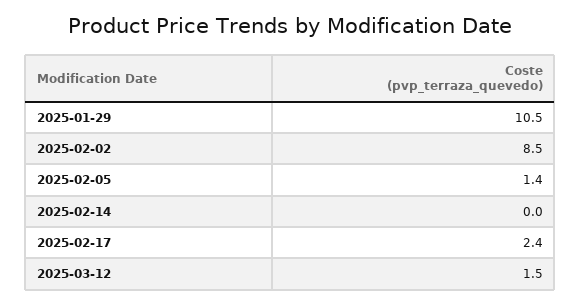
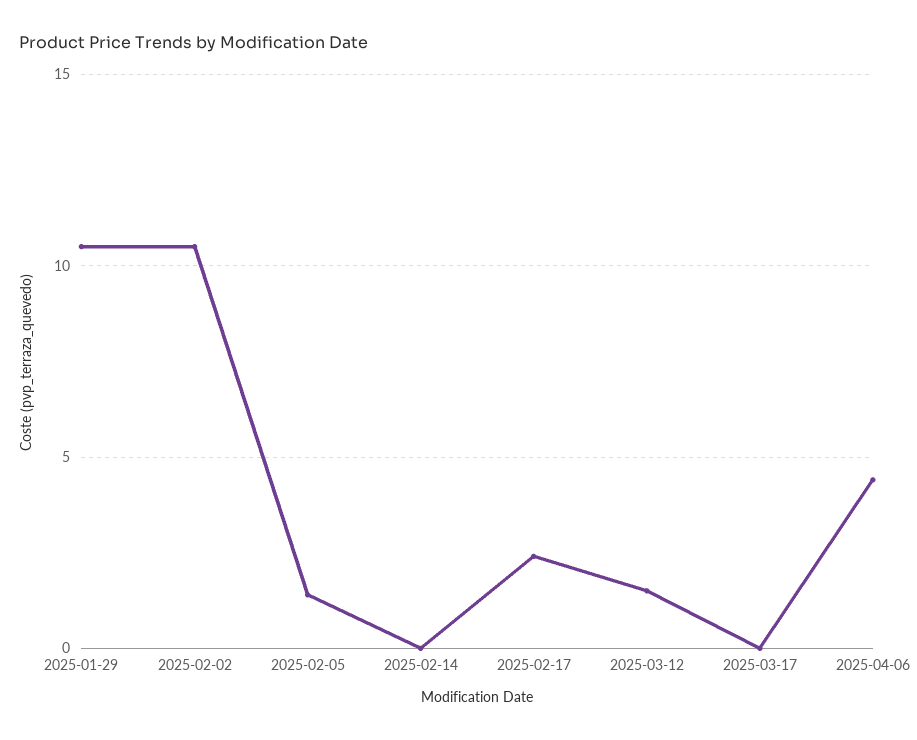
2025-02-02: 8.5 -> 10.5
2025-03-17: none -> 0
2025-04-06: none -> 4.5

